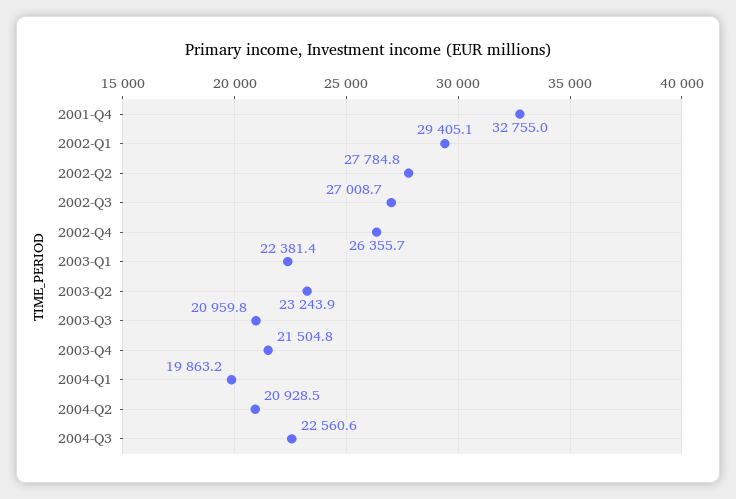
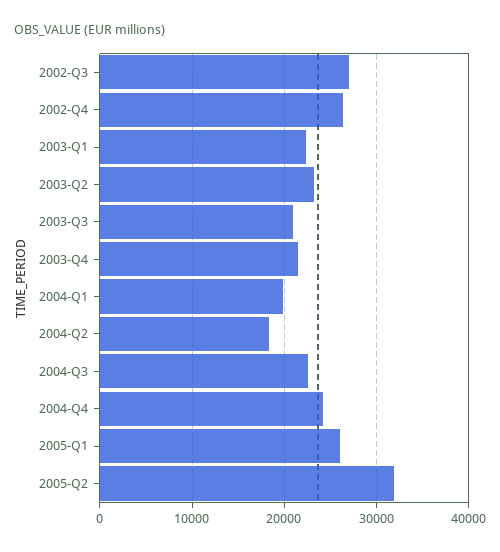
2001-Q4: 32755 -> none
2002-Q1: 29405.1 -> none
2002-Q2: 27784.8 -> none
2004-Q2: 20928.5 -> 18000
2004-Q4: none -> 24000
2005-Q1: none -> 26000
2005-Q2: none -> 32000

